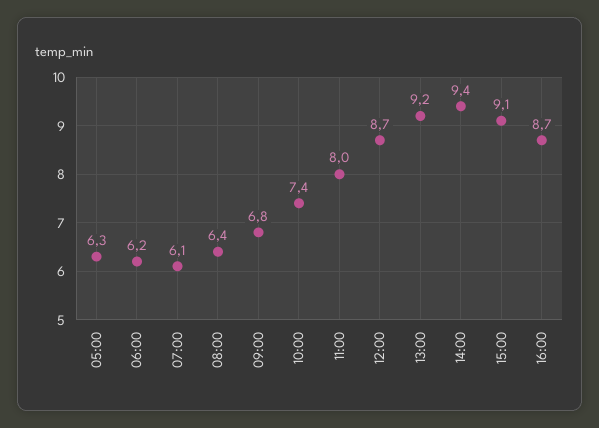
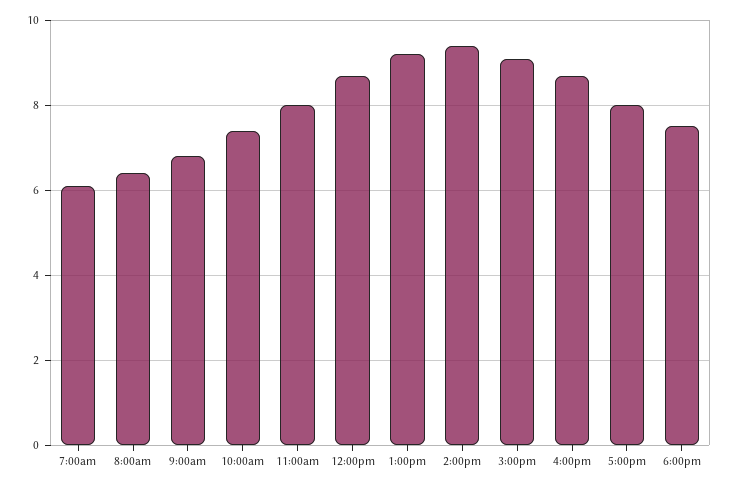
05:00: 6.3 -> none
06:00: 6.2 -> none
5:00pm: none -> 8
6:00pm: none -> 7.5

